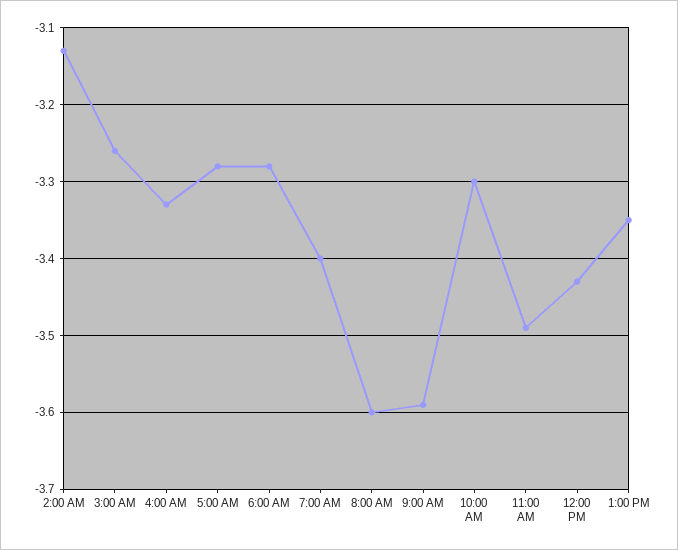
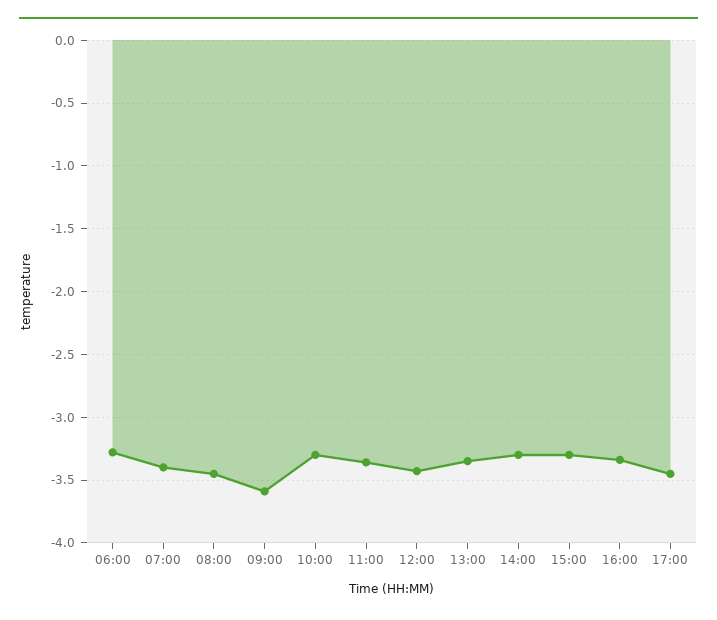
2:00 AM: -3.13 -> none
3:00 AM: -3.26 -> none
4:00 AM: -3.33 -> none
5:00 AM: -3.28 -> none
8:00 AM: -3.6 -> -3.45
11:00 AM: -3.49 -> -3.35
14:00: none -> -3.3
15:00: none -> -3.3
16:00: none -> -3.35
17:00: none -> -3.45

